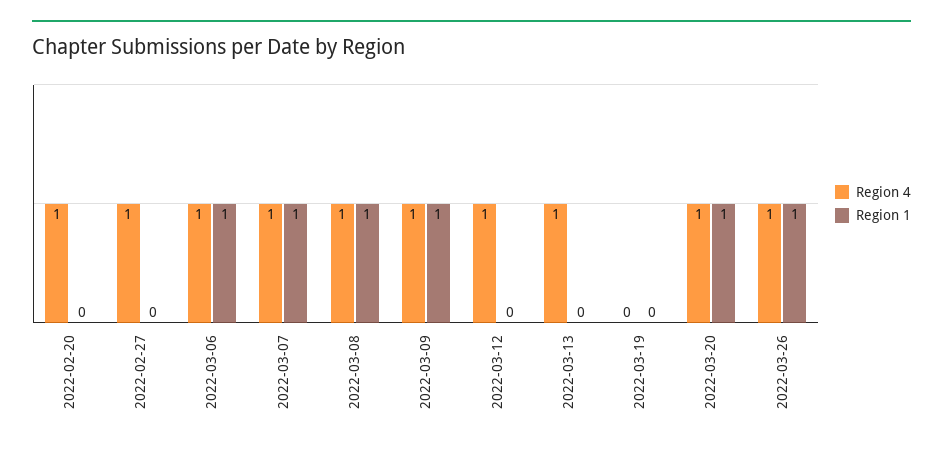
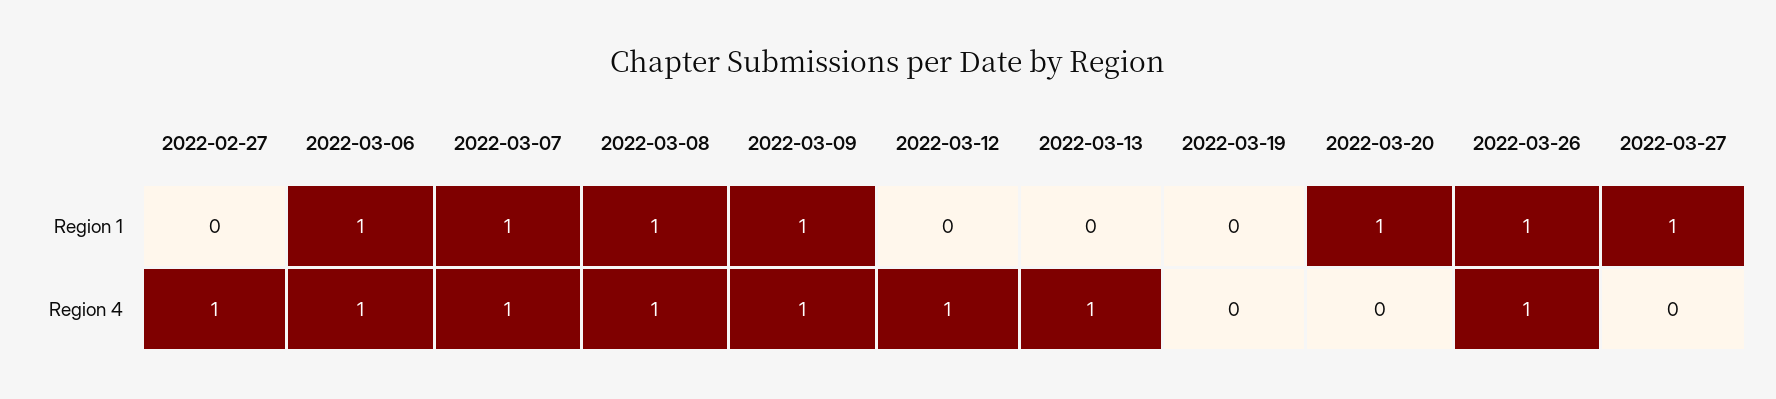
Region 4, 2022-02-20: 1 -> none
Region 1, 2022-02-20: 0 -> none
Region 4, 2022-03-20: 1 -> 0
Region 1, 2022-03-27: none -> 1
Region 4, 2022-03-27: none -> 0

